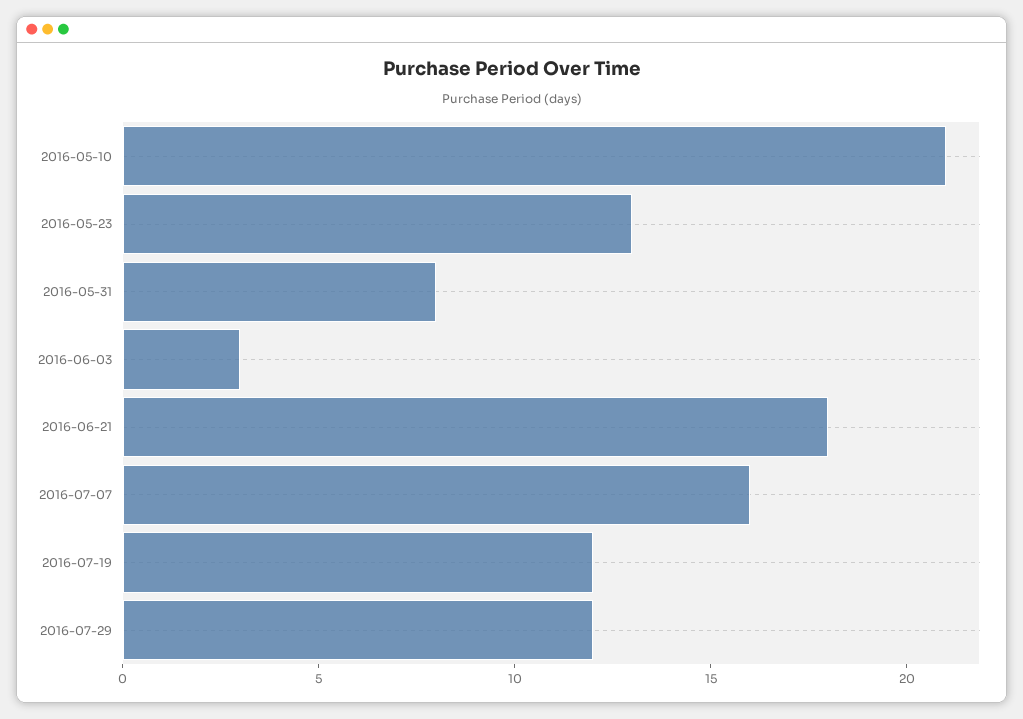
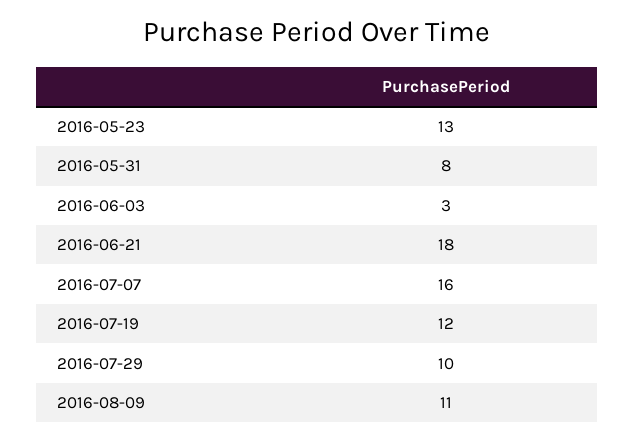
2016-05-10: 21 -> none
2016-07-29: 12 -> 10
2016-08-09: none -> 11

